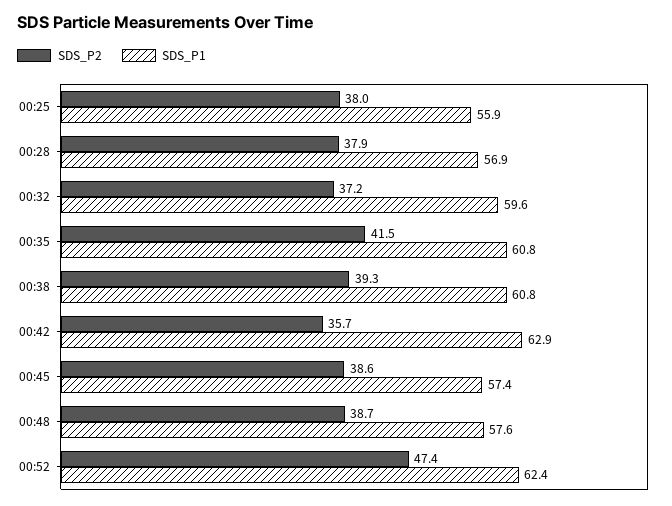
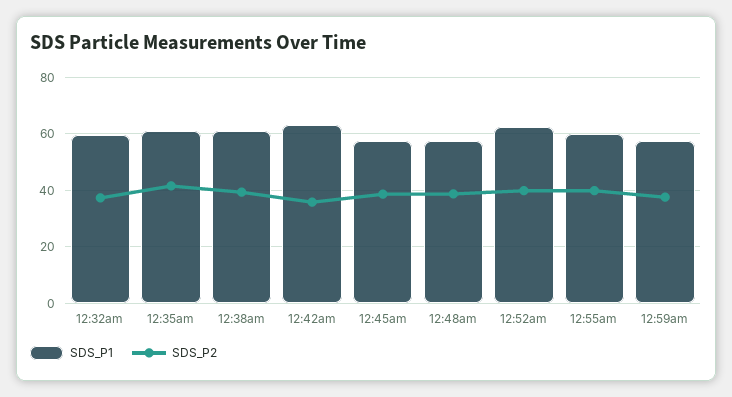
SDS_P2, 00:25: 38 -> none
SDS_P1, 00:25: 55.9 -> none
SDS_P2, 00:28: 37.9 -> none
SDS_P1, 00:28: 56.9 -> none
SDS_P2, 00:52: 47.4 -> 40
SDS_P1, 12:55am: none -> 60
SDS_P2, 12:55am: none -> 40
SDS_P1, 12:59am: none -> 57.5
SDS_P2, 12:59am: none -> 37.5

